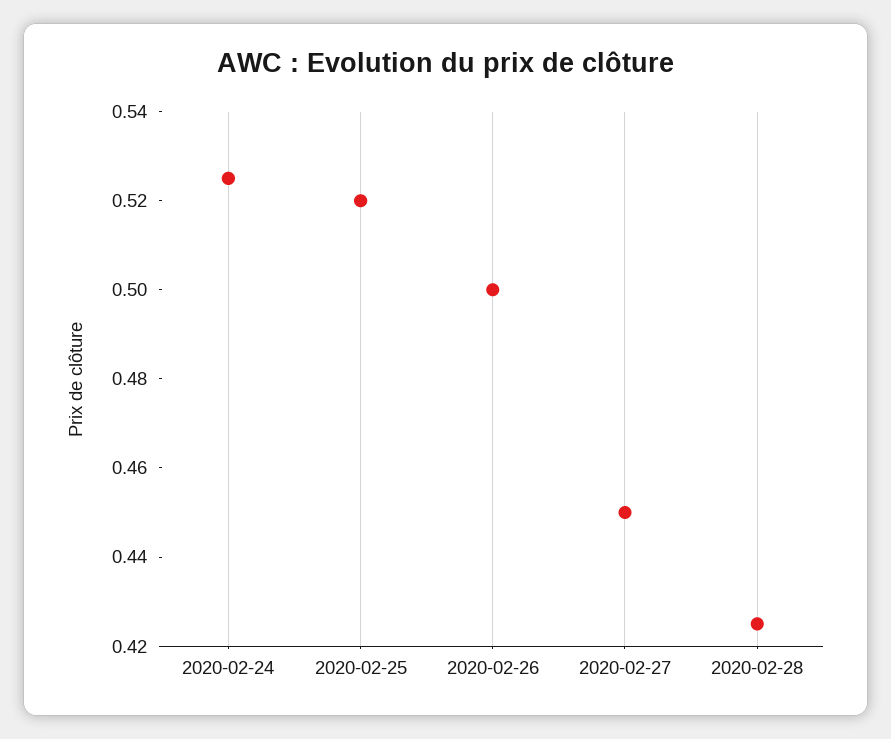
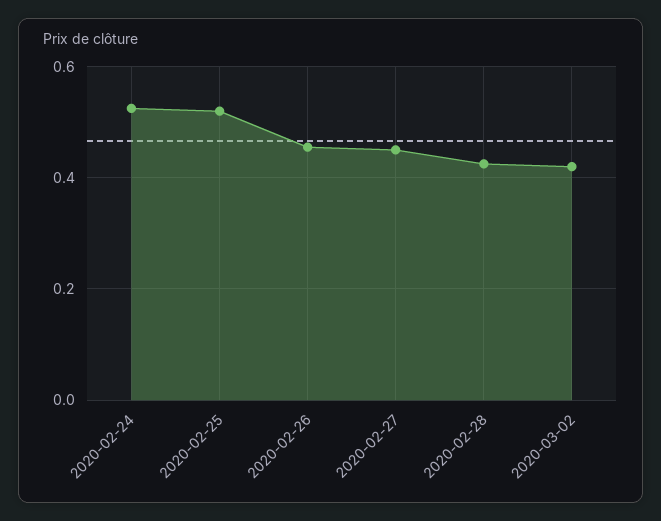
2020-02-26: 0.5 -> 0.46
2020-03-02: none -> 0.42

